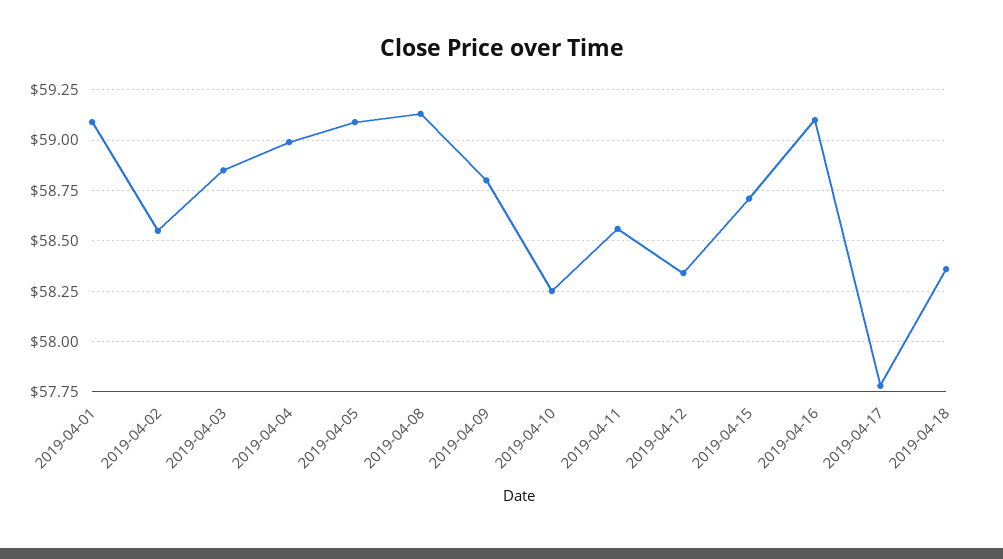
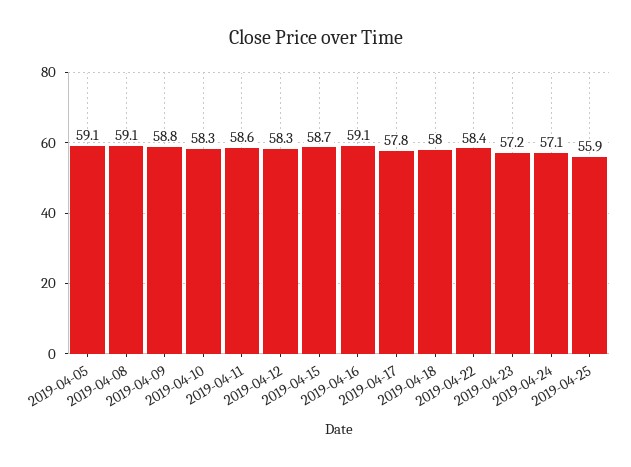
2019-04-01: 59.1 -> none
2019-04-02: 58.55 -> none
2019-04-03: 58.85 -> none
2019-04-04: 59 -> none
2019-04-18: 58.35 -> 58
2019-04-22: none -> 58.4
2019-04-23: none -> 57.2
2019-04-24: none -> 57.1
2019-04-25: none -> 55.9

